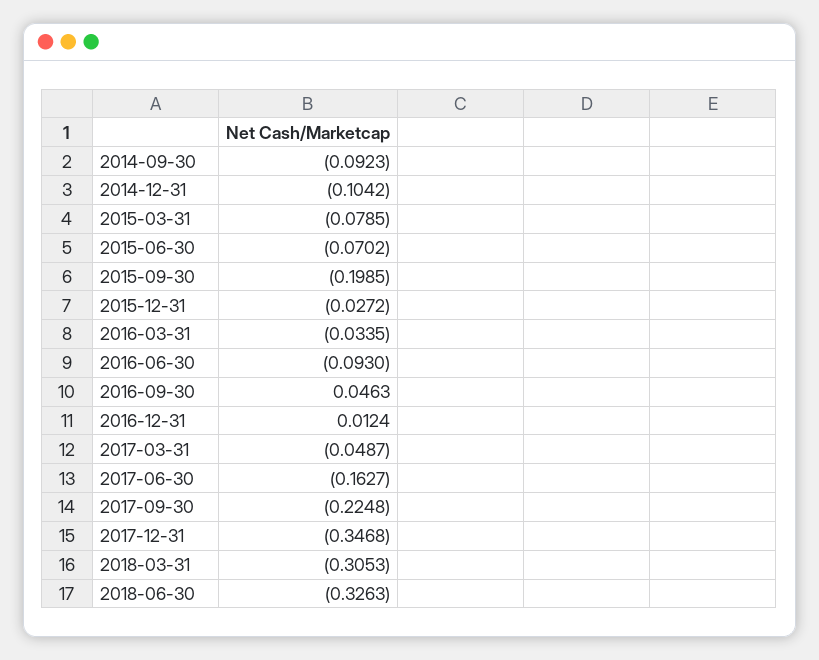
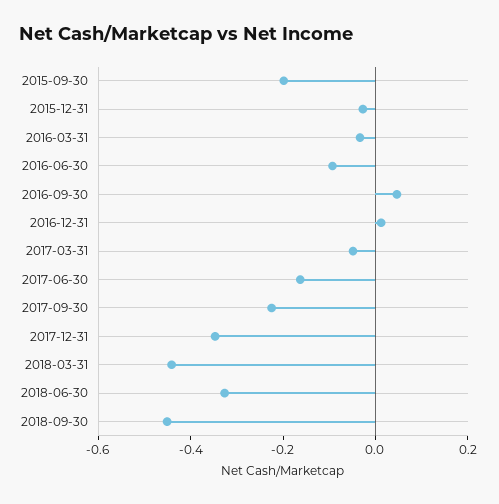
2014-09-30: -0.0923 -> none
2014-12-31: -0.1042 -> none
2015-03-31: -0.0785 -> none
2015-06-30: -0.0702 -> none
2018-03-31: -0.3053 -> -0.45
2018-09-30: none -> -0.45

